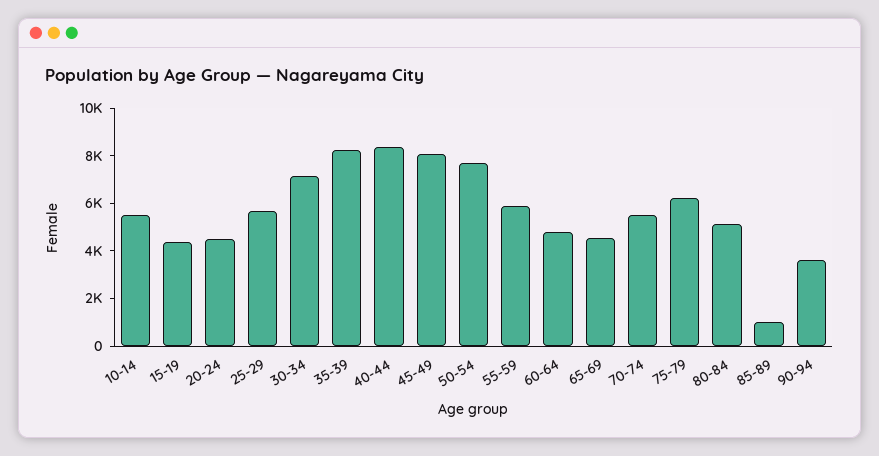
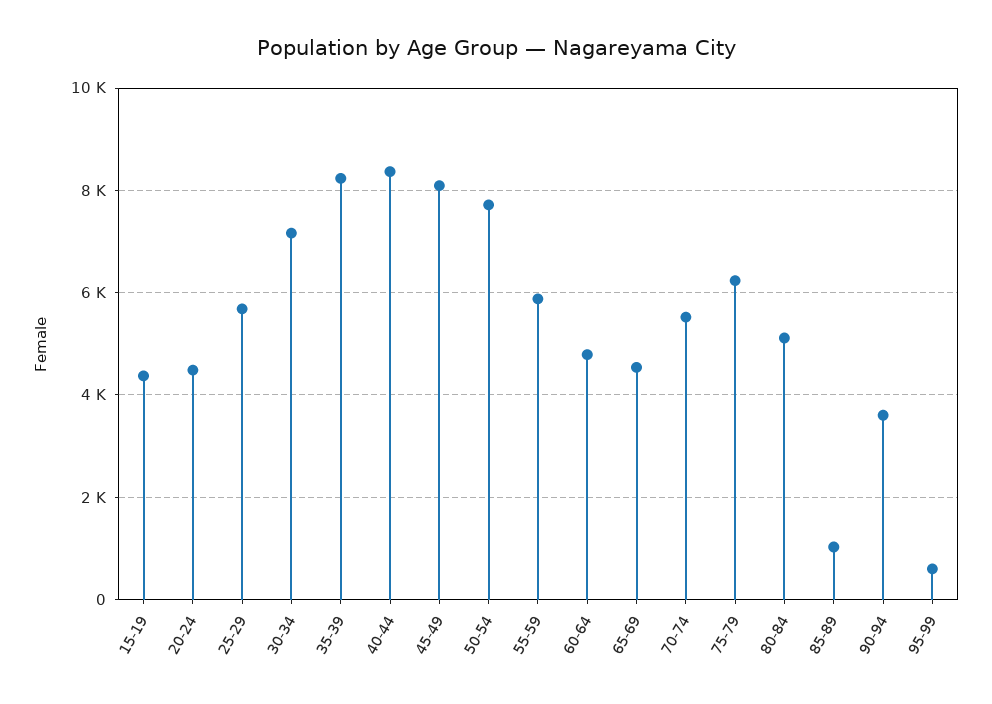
10-14: 5500 -> none
95-99: none -> 600

